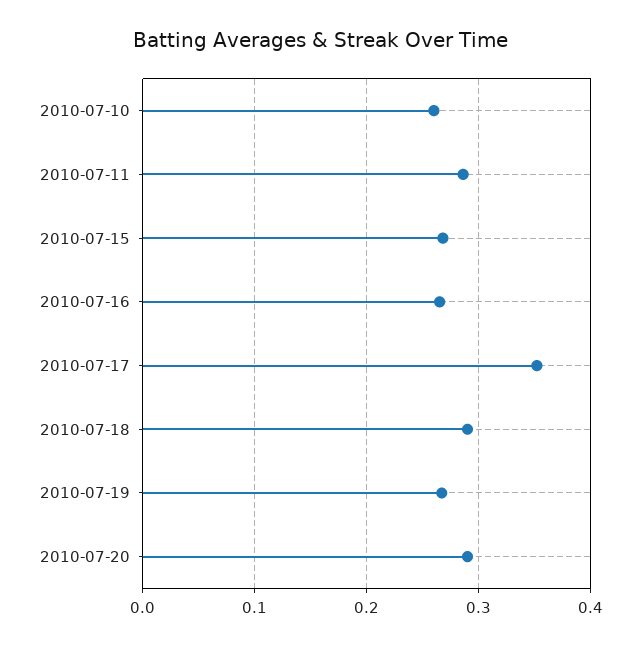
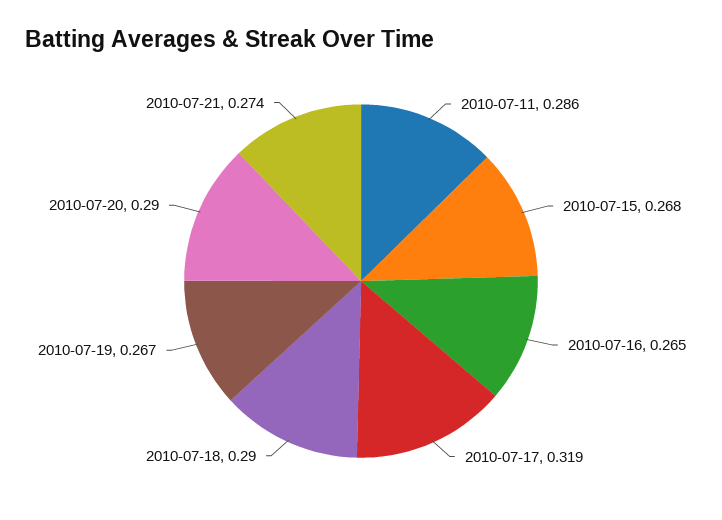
2010-07-10: 0.26 -> none
2010-07-17: 0.35 -> 0.319
2010-07-21: none -> 0.274

